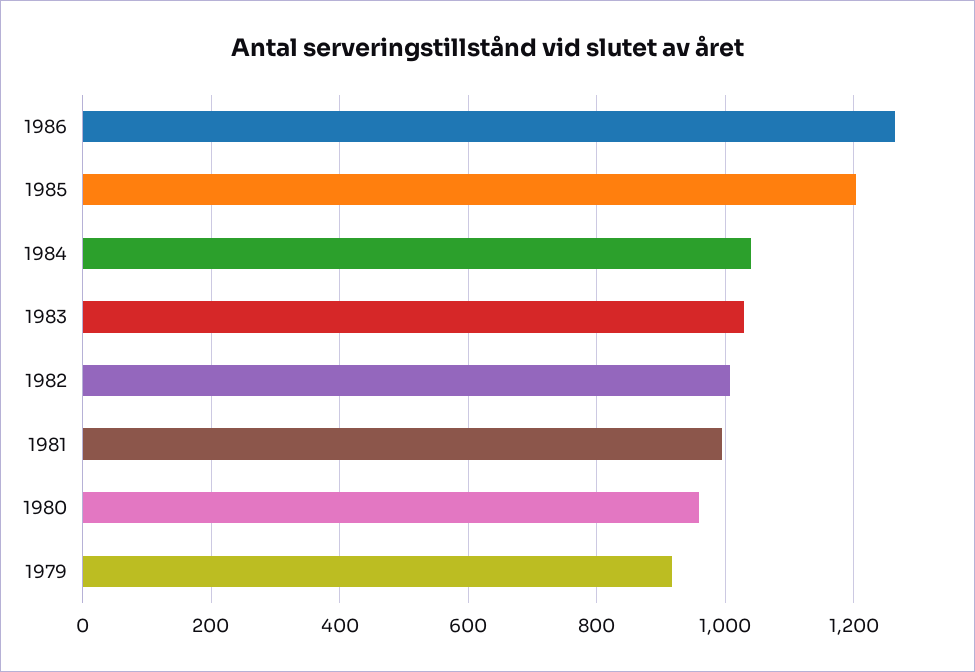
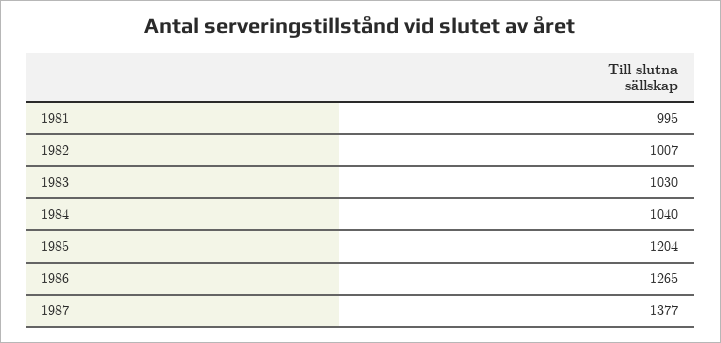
1980: 960 -> none
1979: 920 -> none
1987: none -> 1377

